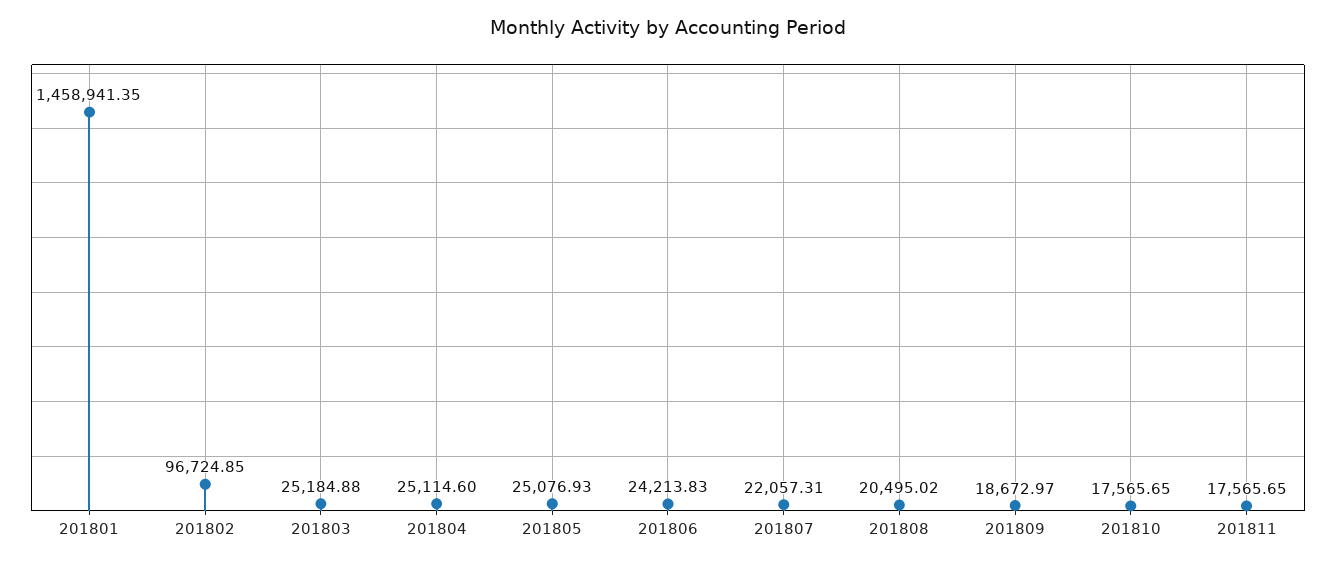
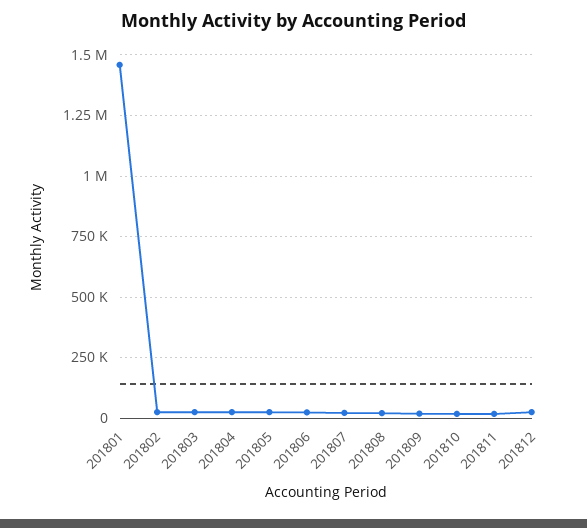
201802: 96724.85 -> 25000
201812: none -> 25000

